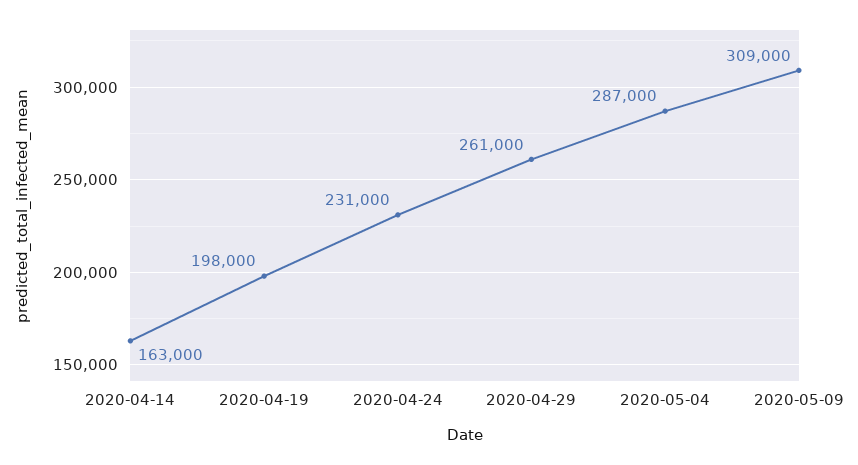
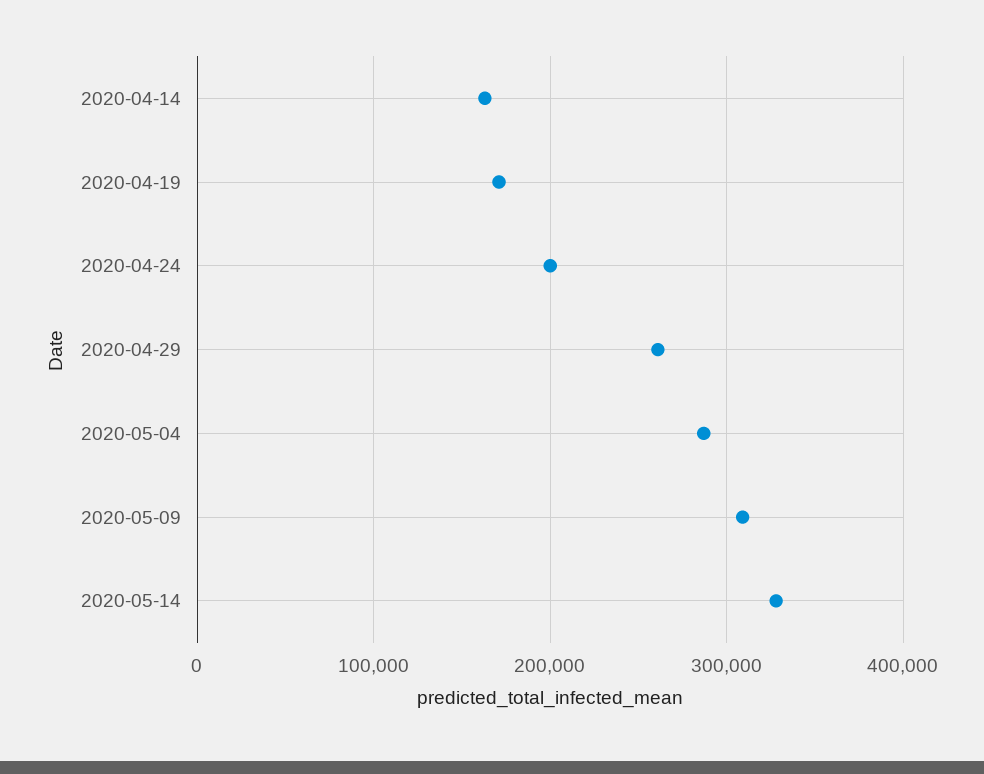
2020-04-19: 198000 -> 170000
2020-04-24: 231000 -> 200000
2020-05-14: none -> 330000

